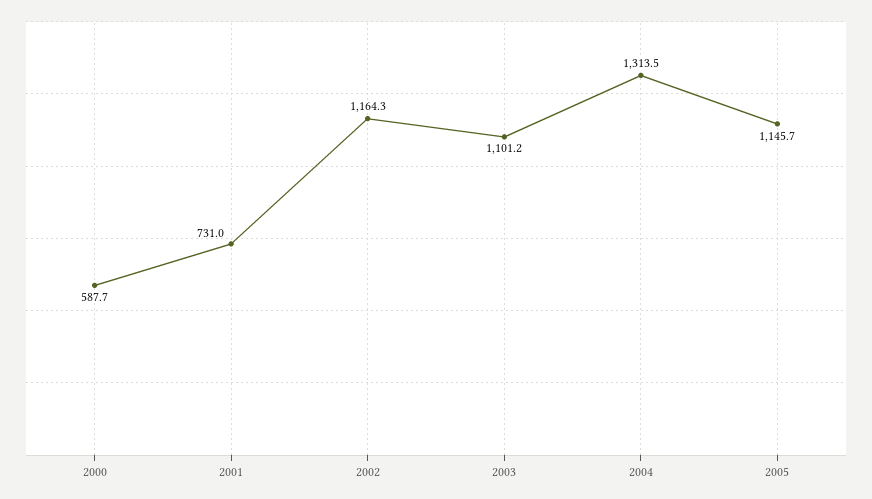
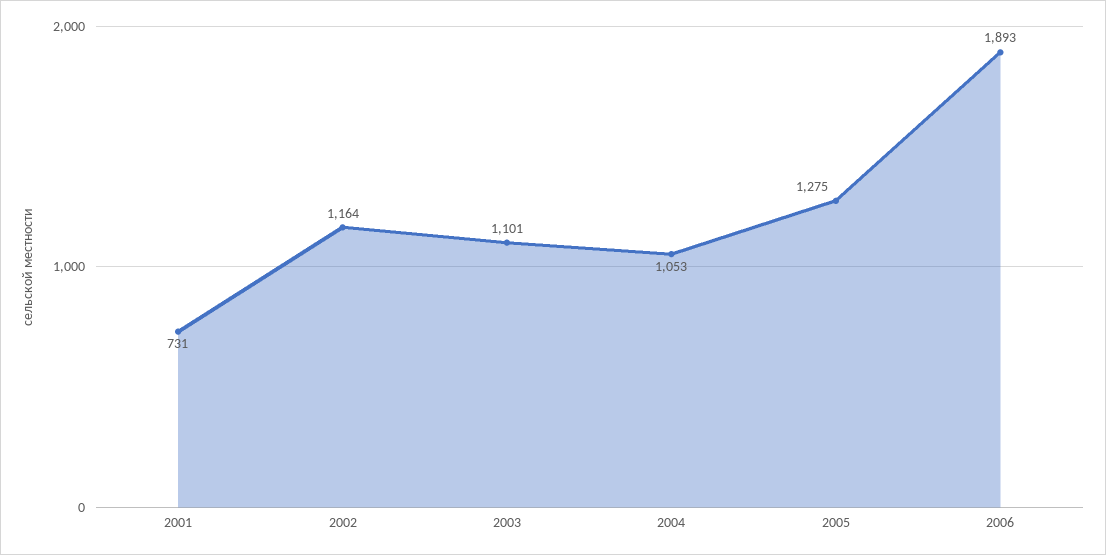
2000: 587.7 -> none
2004: 1313.5 -> 1053
2005: 1145.7 -> 1275
2006: none -> 1893

